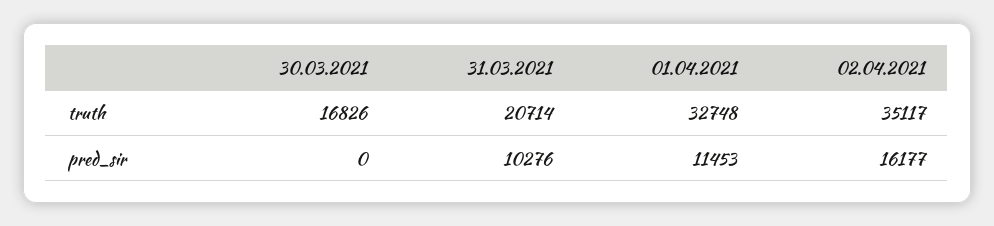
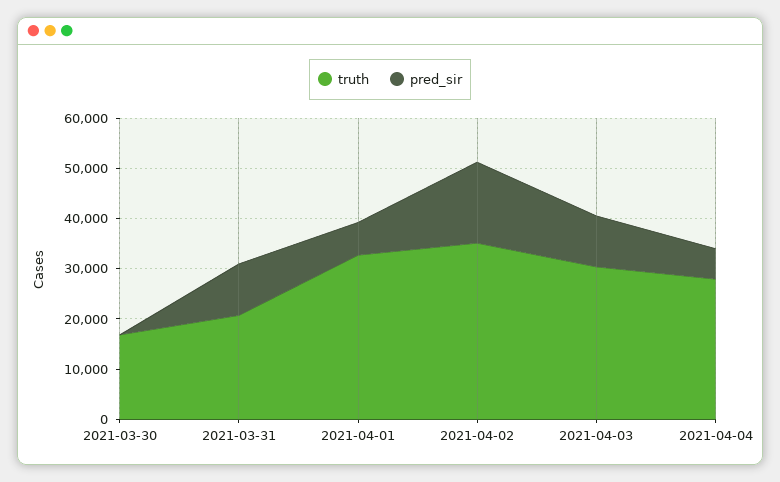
pred_sir, 01.04.2021: 11453 -> 6000
truth, 2021-04-03: none -> 30000
pred_sir, 2021-04-03: none -> 10000
truth, 2021-04-04: none -> 28000
pred_sir, 2021-04-04: none -> 6000

